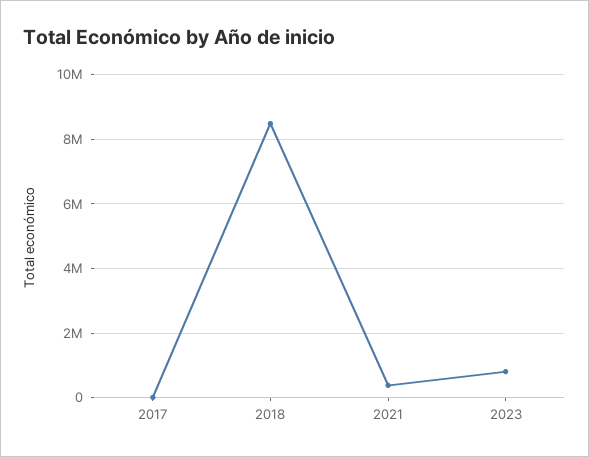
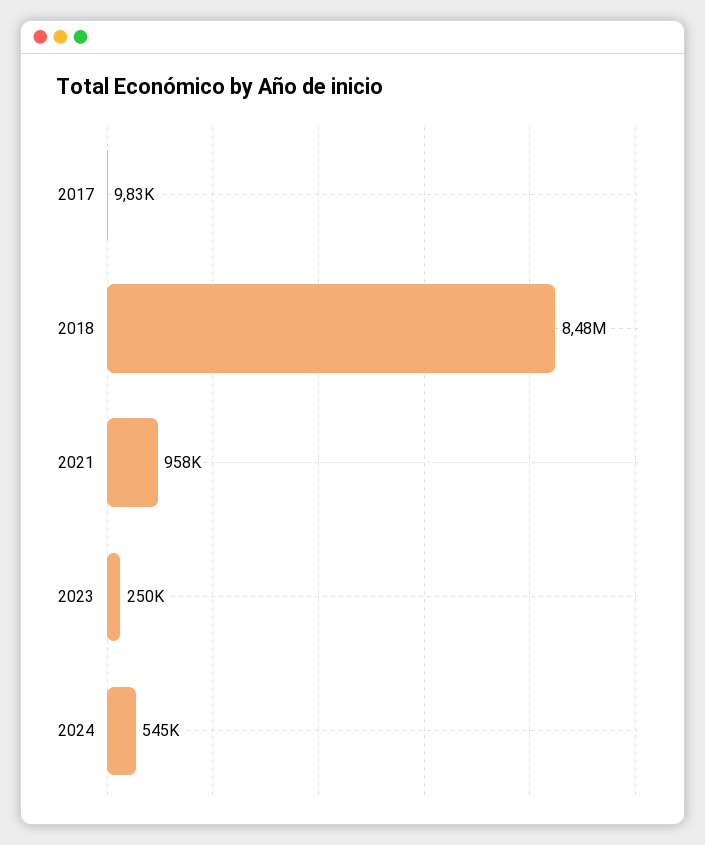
2021: 400000 -> 958000
2023: 800000 -> 250000
2024: none -> 545000

